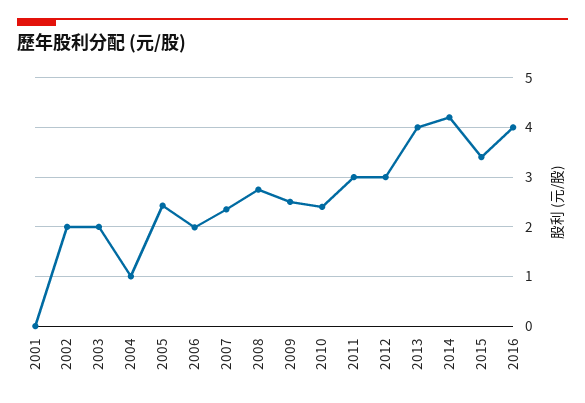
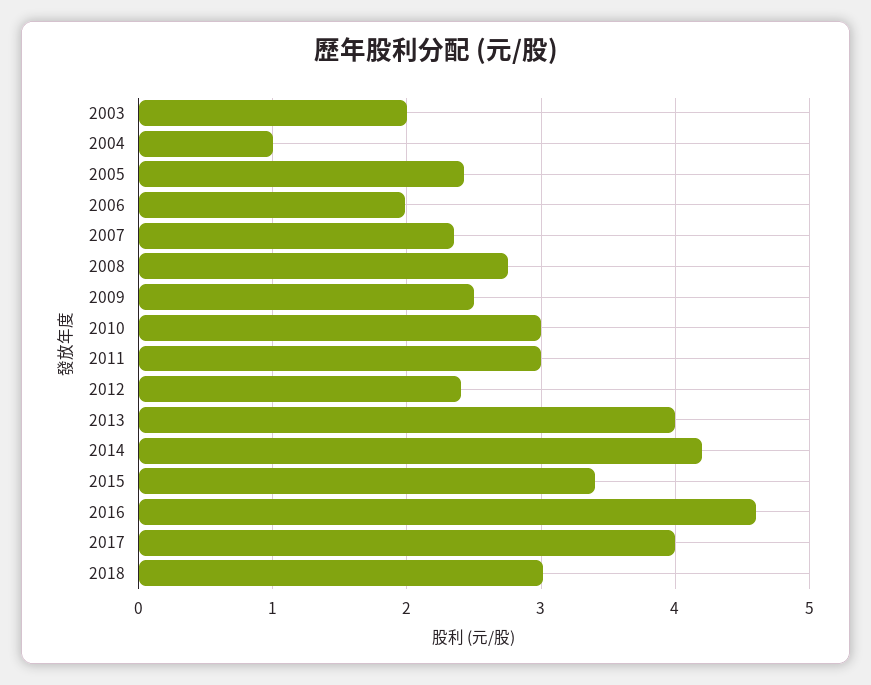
2001: 0 -> none
2002: 2 -> none
2010: 2.4 -> 3
2012: 3 -> 2.4
2016: 4 -> 4.6
2017: none -> 4
2018: none -> 3

